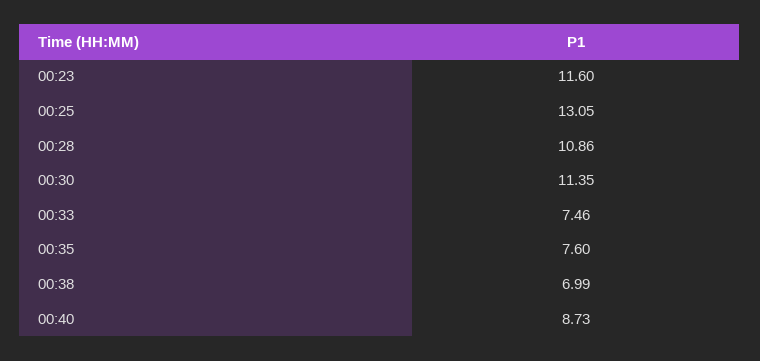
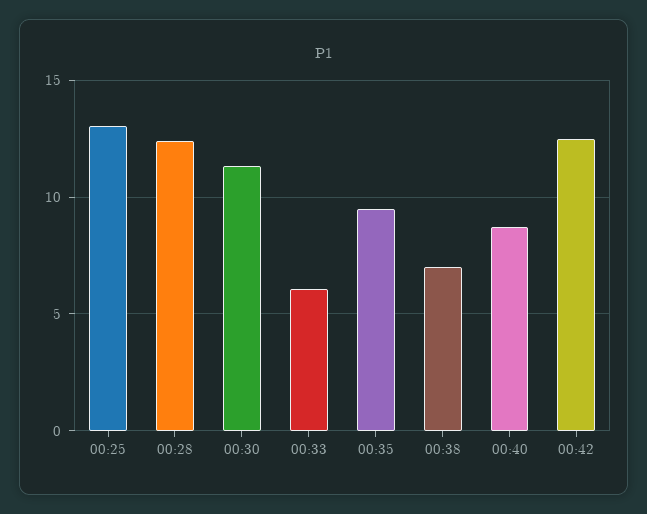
00:23: 11.6 -> none
00:28: 10.86 -> 12.5
00:33: 7.46 -> 6
00:35: 7.6 -> 9.5
00:42: none -> 12.5

